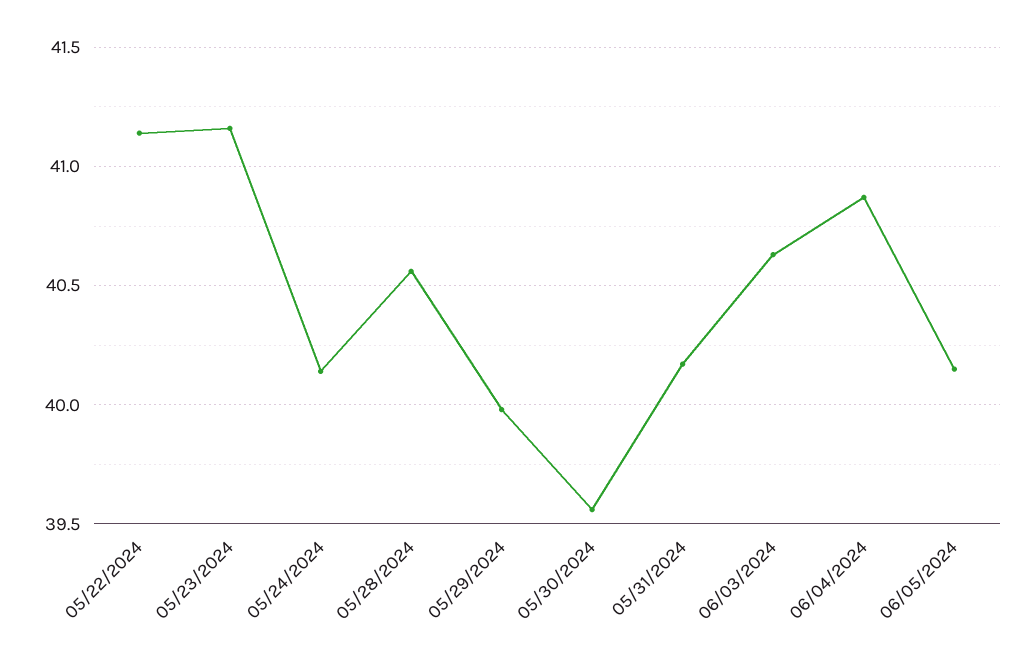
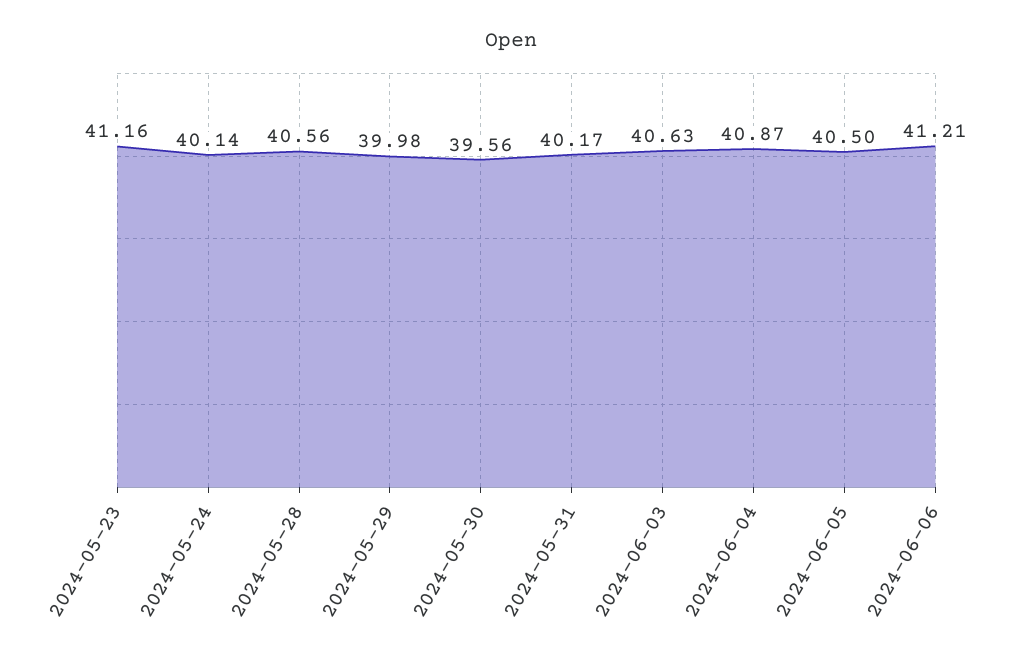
05/22/2024: 41.15 -> none
06/05/2024: 40.15 -> 40.5
2024-06-06: none -> 41.21

